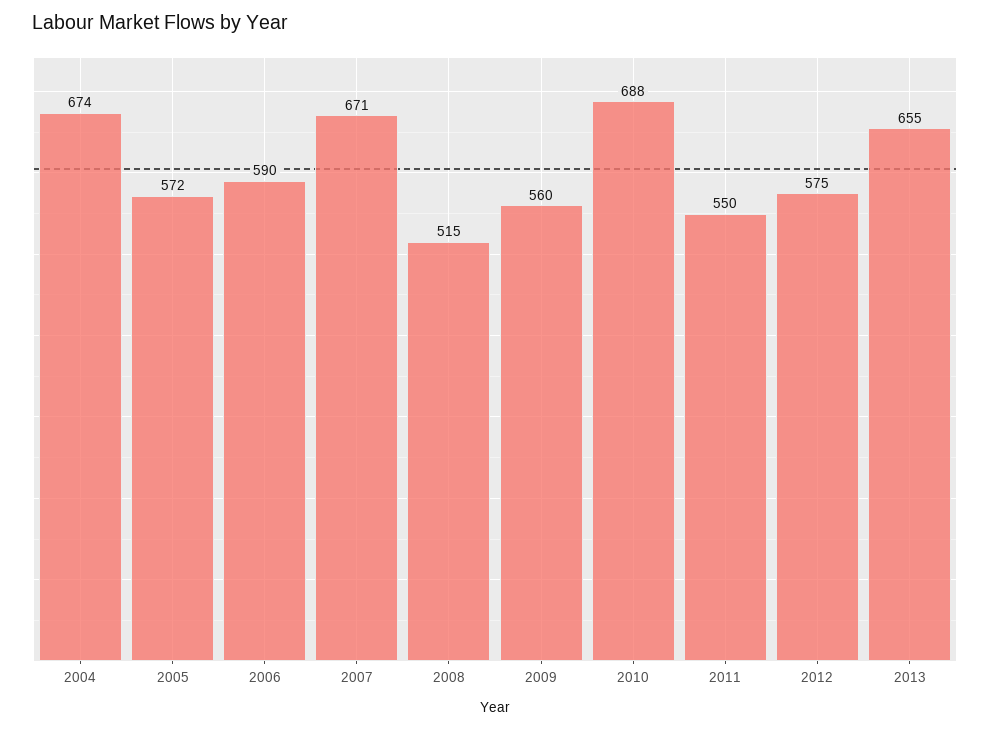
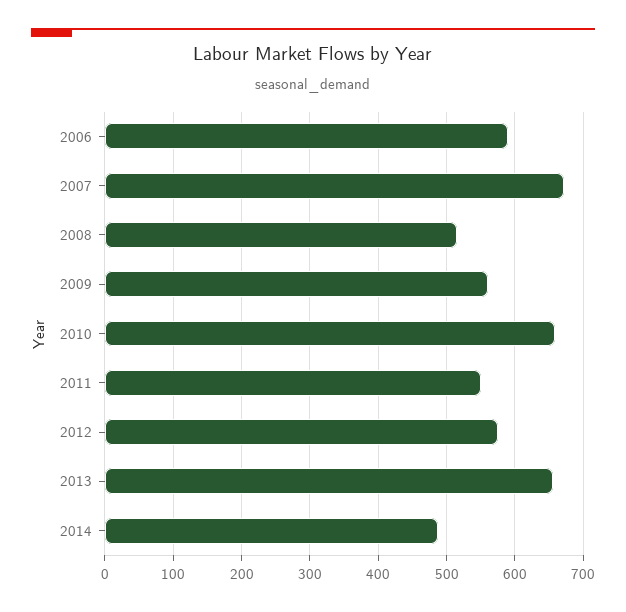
2004: 674 -> none
2005: 572 -> none
2010: 688 -> 660
2014: none -> 490

